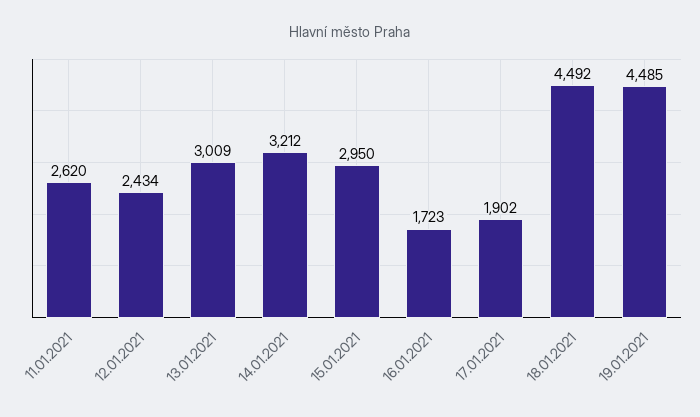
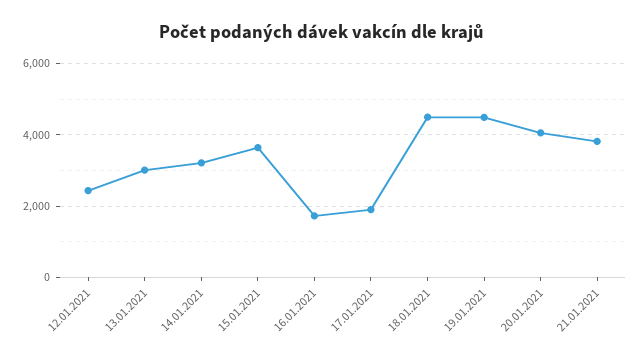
11.01.2021: 2620 -> none
15.01.2021: 2950 -> 3600
20.01.2021: none -> 4000
21.01.2021: none -> 3800

